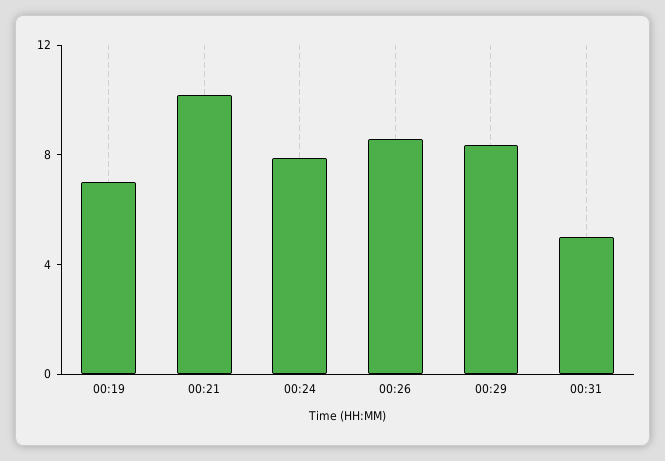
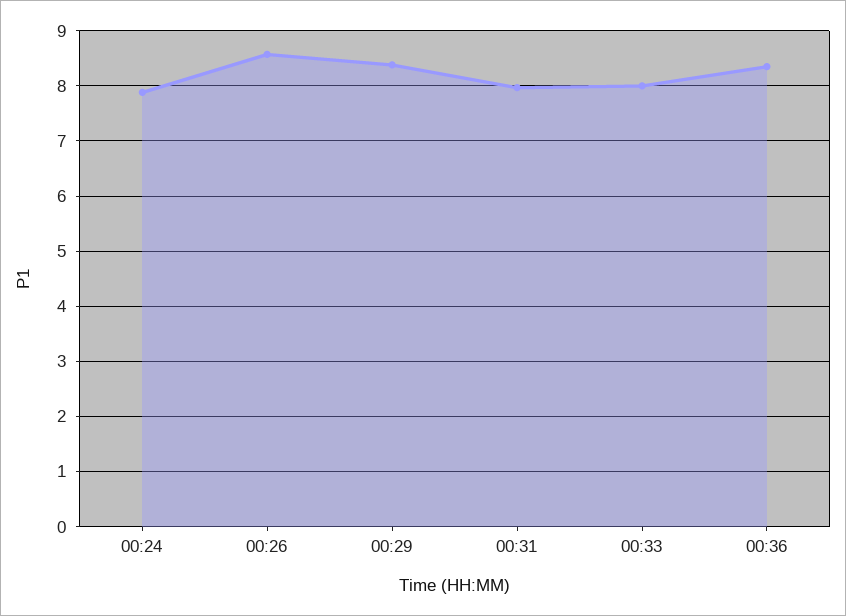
00:19: 7 -> none
00:21: 10 -> none
00:31: 5 -> 8
00:33: none -> 8
00:36: none -> 8.4

